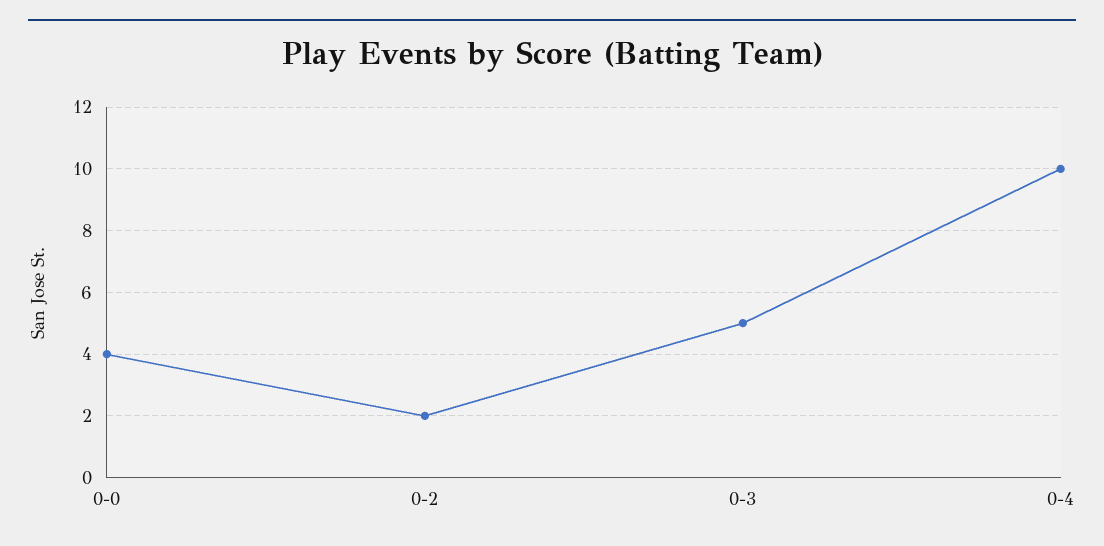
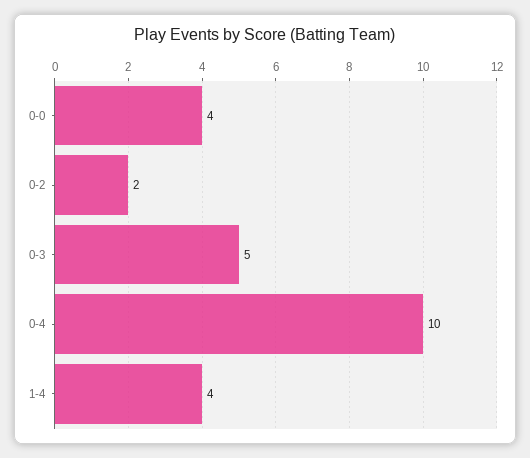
1-4: none -> 4

